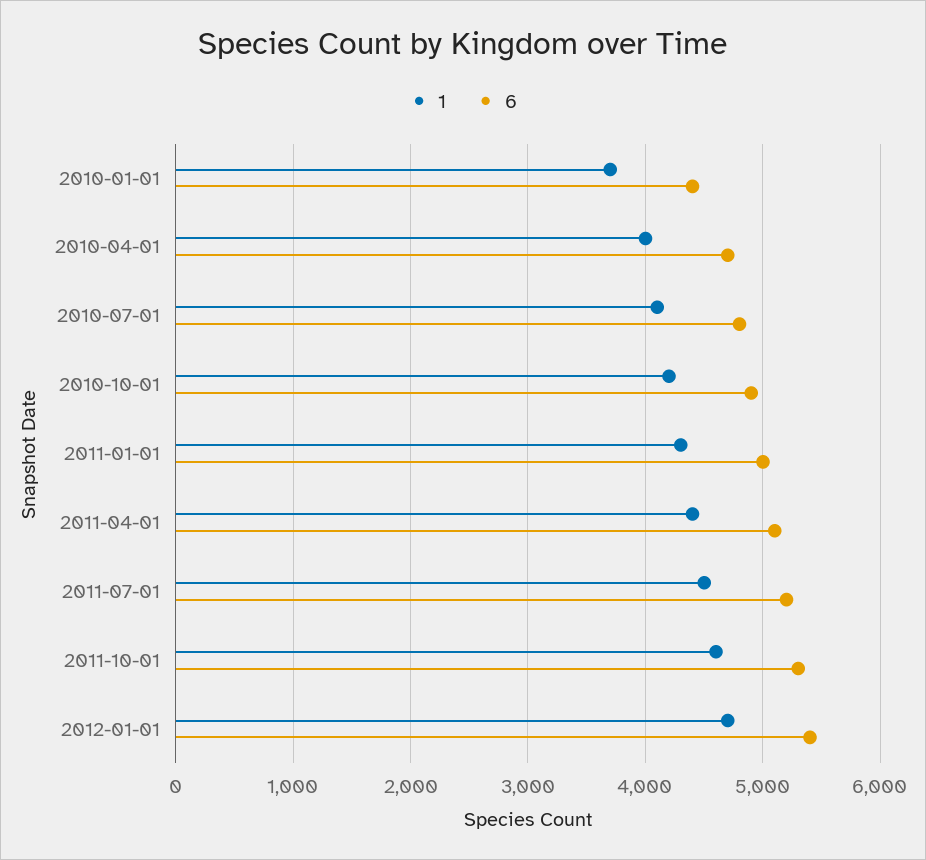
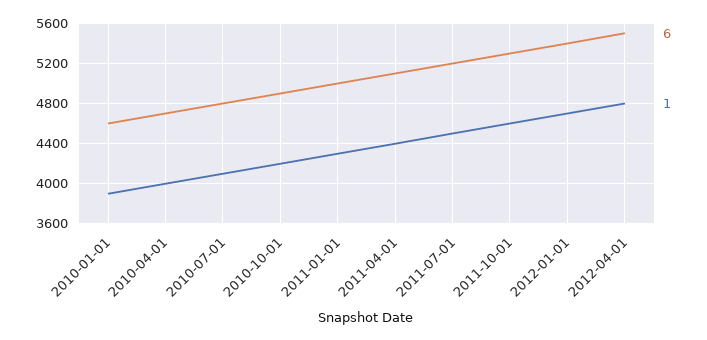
1, 2010-01-01: 3700 -> 3900
6, 2010-01-01: 4400 -> 4600
6, 2012-04-01: none -> 5500
1, 2012-04-01: none -> 4800

